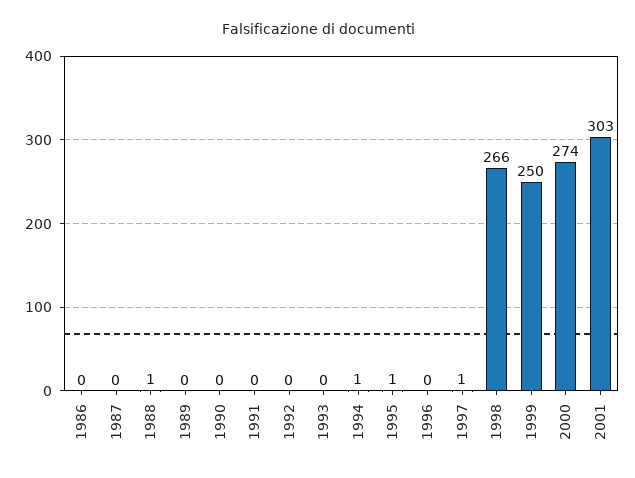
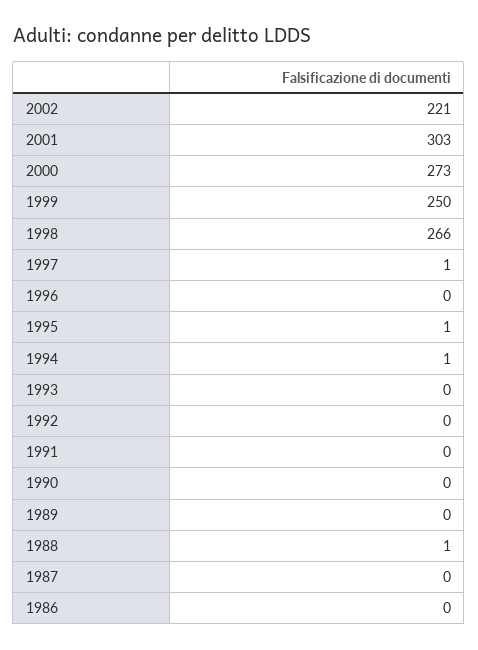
2000: 274 -> 273
2002: none -> 221

